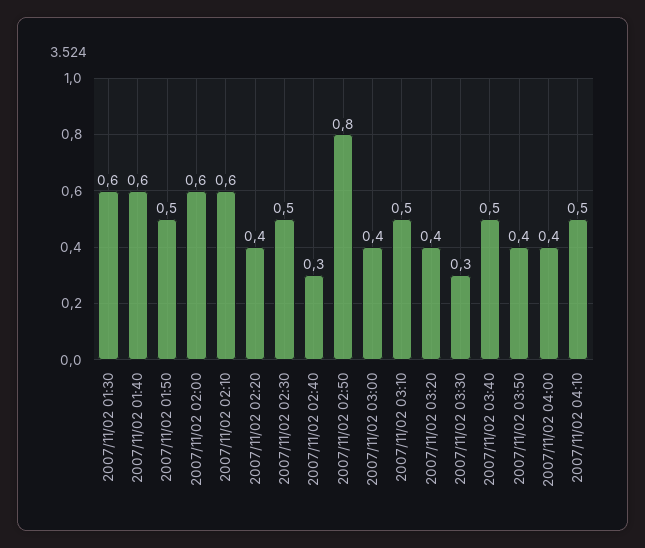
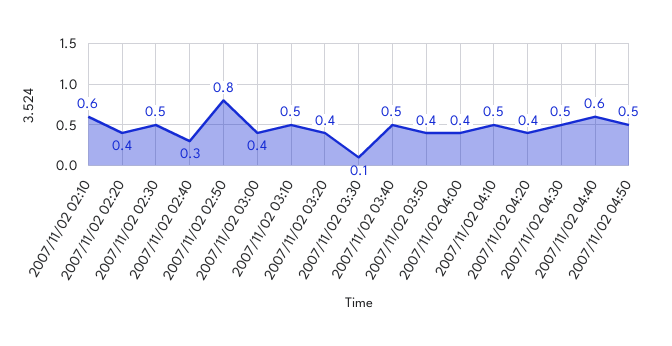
2007/11/02 01:30: 0.6 -> none
2007/11/02 01:40: 0.6 -> none
2007/11/02 01:50: 0.5 -> none
2007/11/02 02:00: 0.6 -> none
2007/11/02 03:30: 0.3 -> 0.1
2007/11/02 04:20: none -> 0.4
2007/11/02 04:30: none -> 0.5
2007/11/02 04:40: none -> 0.6
2007/11/02 04:50: none -> 0.5

